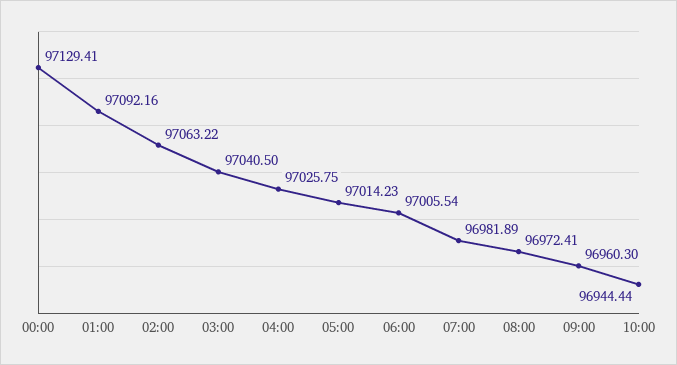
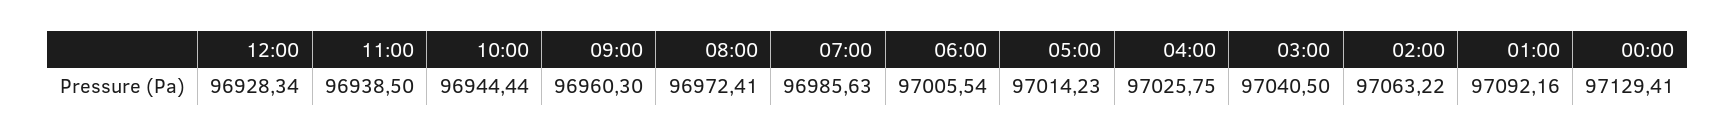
07:00: 96981.89 -> 96985.63
12:00: none -> 96928.34
11:00: none -> 96938.5

